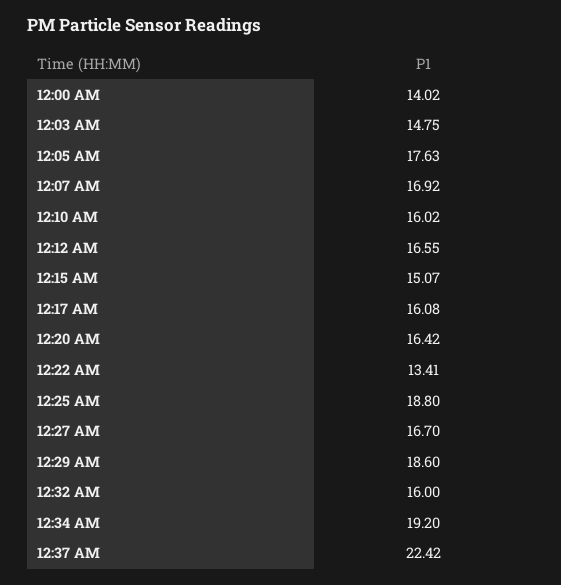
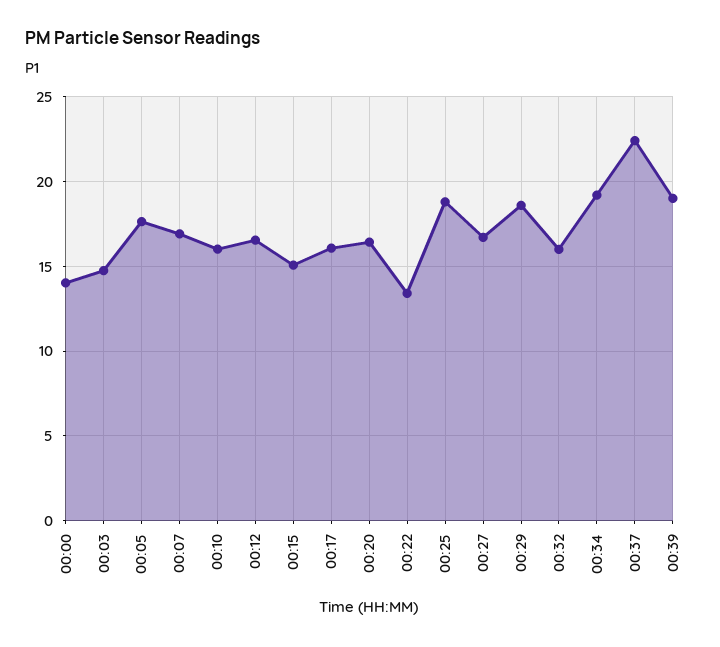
00:39: none -> 19

